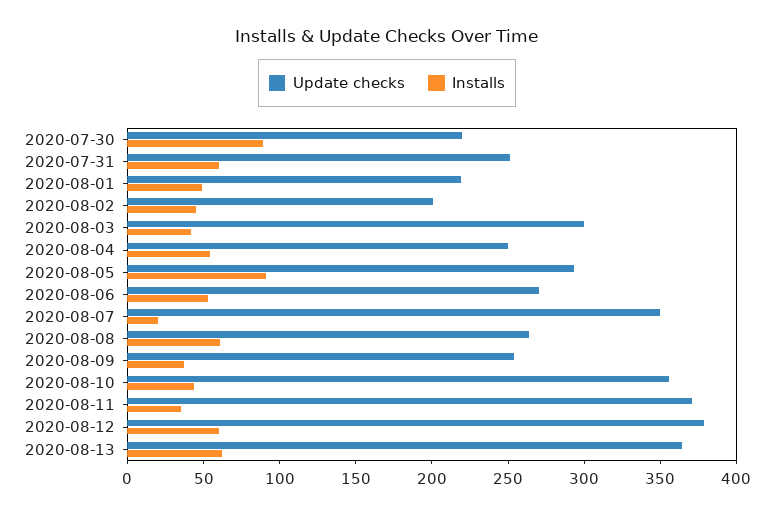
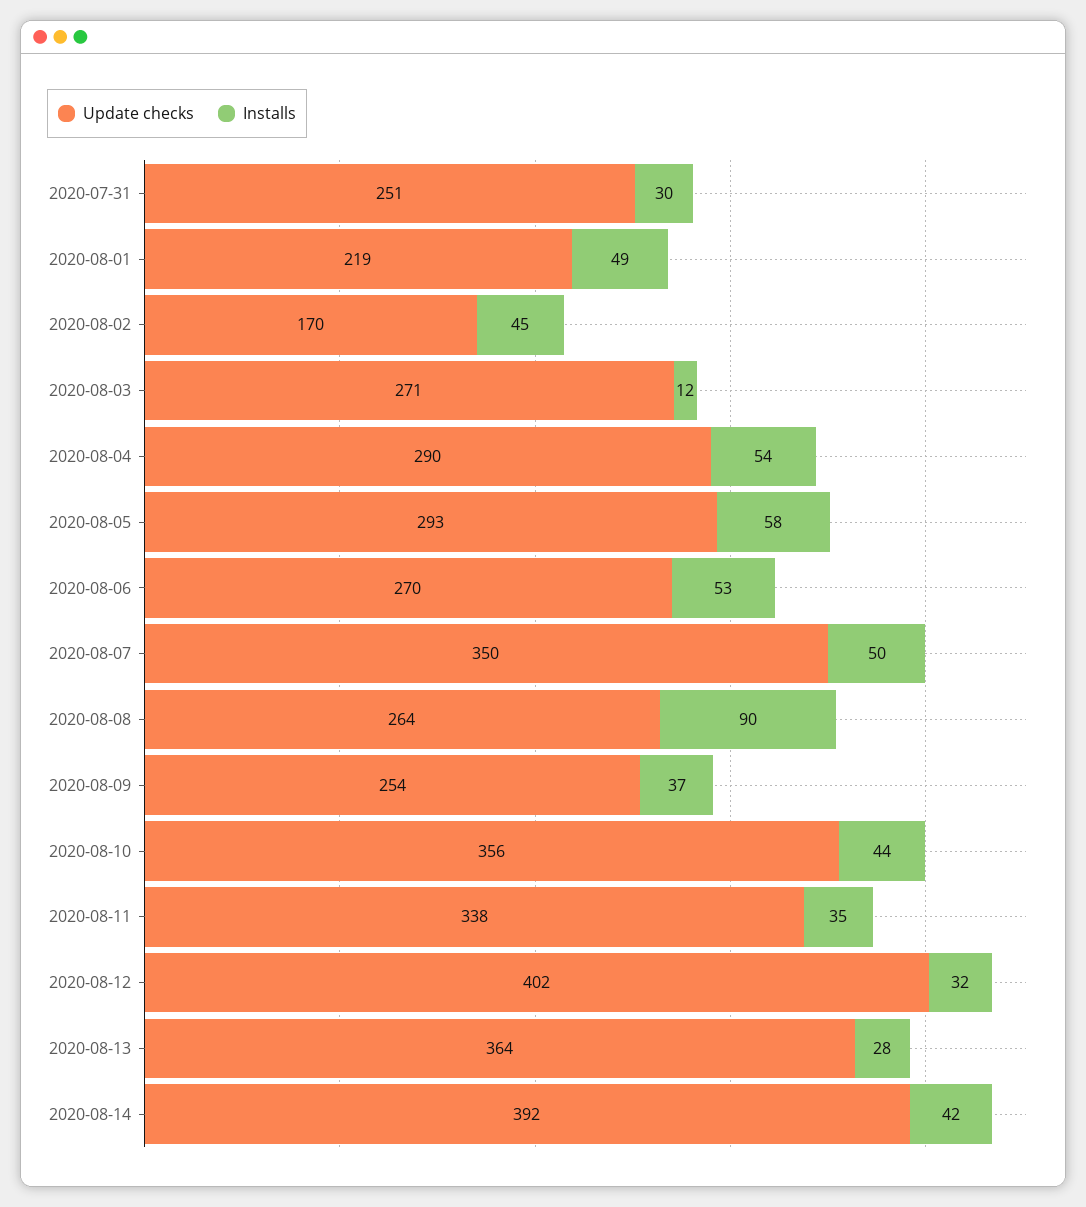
Update checks, 2020-07-30: 220 -> none
Installs, 2020-07-30: 90 -> none
Installs, 2020-07-31: 60 -> 30
Update checks, 2020-08-02: 200 -> 170
Update checks, 2020-08-03: 300 -> 271
Installs, 2020-08-03: 40 -> 12
Update checks, 2020-08-04: 250 -> 290
Installs, 2020-08-05: 90 -> 58
Installs, 2020-08-07: 20 -> 50
Installs, 2020-08-08: 60 -> 90
Update checks, 2020-08-11: 370 -> 338
Update checks, 2020-08-12: 380 -> 402
Installs, 2020-08-12: 60 -> 32
Installs, 2020-08-13: 60 -> 28
Update checks, 2020-08-14: none -> 392
Installs, 2020-08-14: none -> 42

